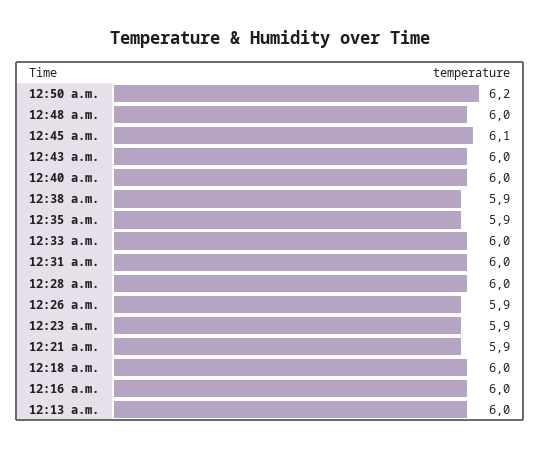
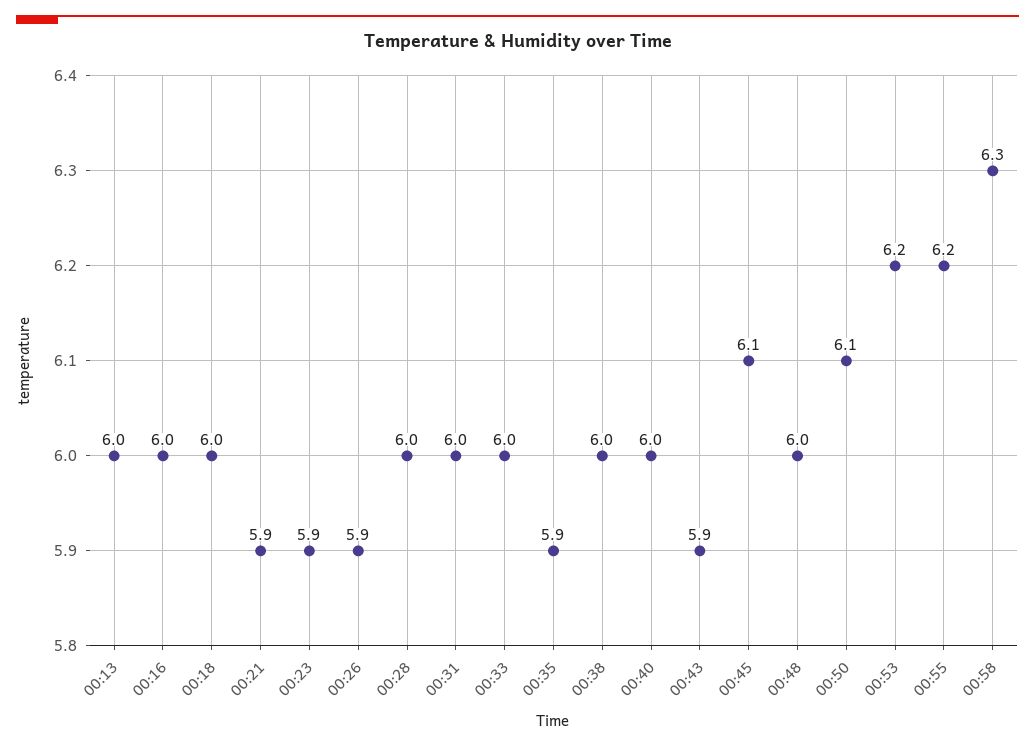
12:50 a.m.: 6.2 -> 6.1
12:43 a.m.: 6 -> 5.9
12:38 a.m.: 5.9 -> 6
00:53: none -> 6.2
00:55: none -> 6.2
00:58: none -> 6.3

